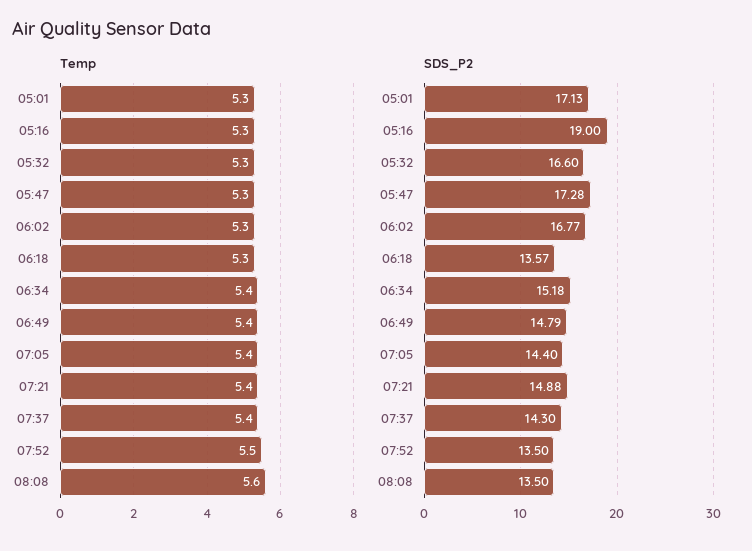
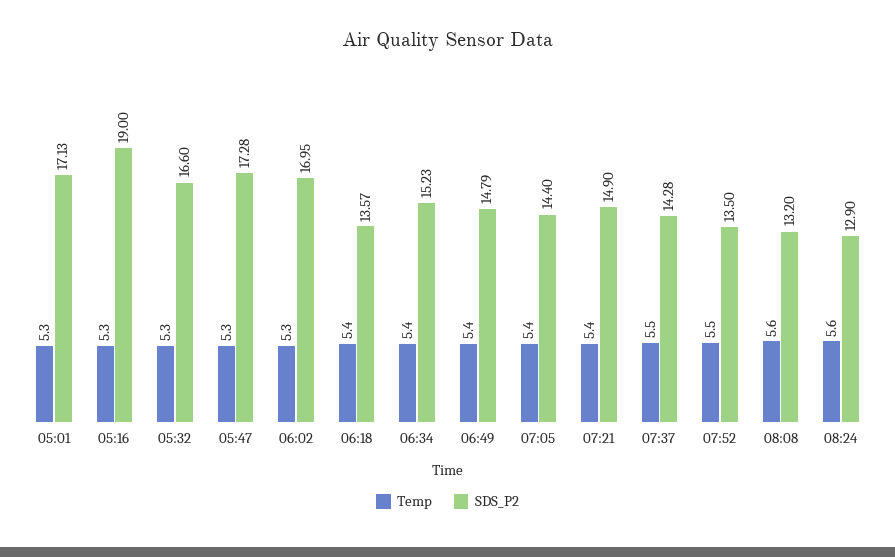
Temp, 06:18: 5.3 -> 5.4
Temp, 07:37: 5.4 -> 5.5
SDS_P2, 06:02: 16.77 -> 16.95
SDS_P2, 06:34: 15.18 -> 15.23
SDS_P2, 07:21: 14.88 -> 14.9
SDS_P2, 07:37: 14.3 -> 14.28
SDS_P2, 08:08: 13.5 -> 13.2
Temp, 08:24: none -> 5.6
SDS_P2, 08:24: none -> 12.9

